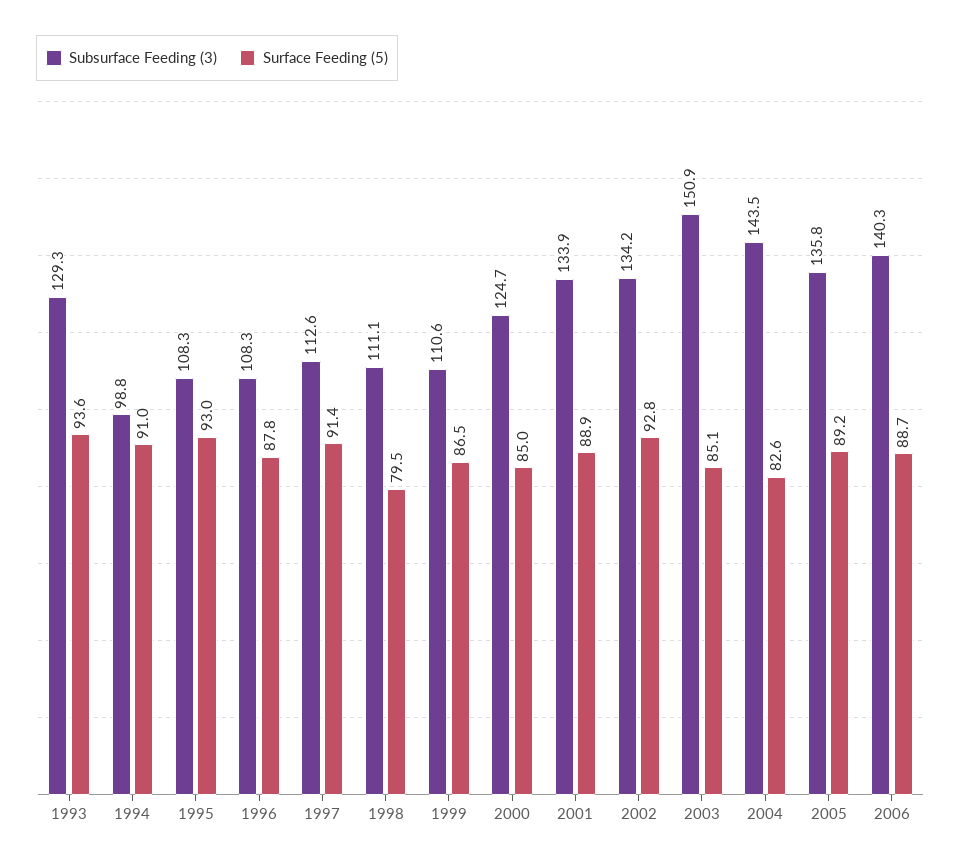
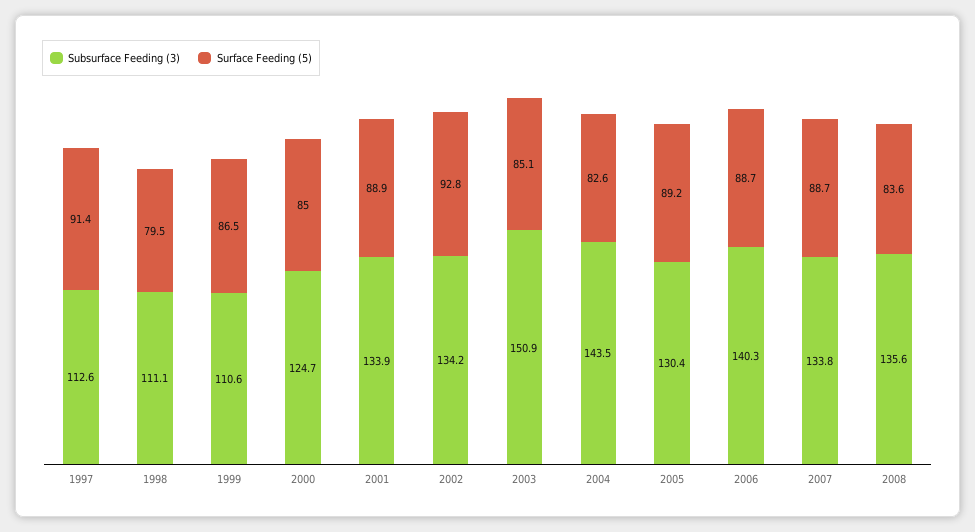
Subsurface Feeding (3), 1993: 129.3 -> none
Surface Feeding (5), 1993: 93.6 -> none
Subsurface Feeding (3), 1994: 98.8 -> none
Surface Feeding (5), 1994: 91 -> none
Subsurface Feeding (3), 1995: 108.3 -> none
Surface Feeding (5), 1995: 93 -> none
Subsurface Feeding (3), 1996: 108.3 -> none
Surface Feeding (5), 1996: 87.8 -> none
Subsurface Feeding (3), 2005: 135.8 -> 130.4
Subsurface Feeding (3), 2007: none -> 133.8
Surface Feeding (5), 2007: none -> 88.7
Subsurface Feeding (3), 2008: none -> 135.6
Surface Feeding (5), 2008: none -> 83.6

